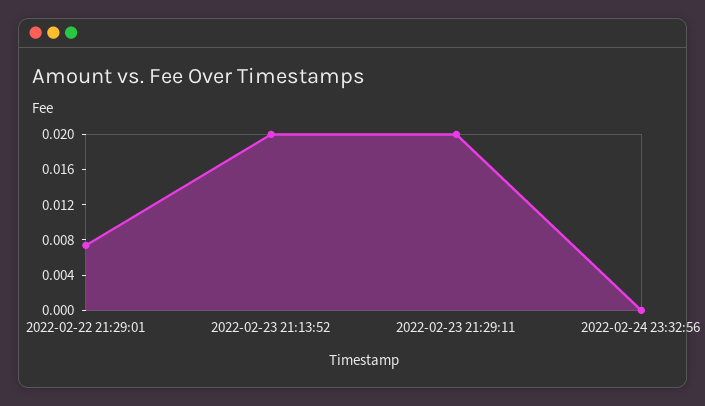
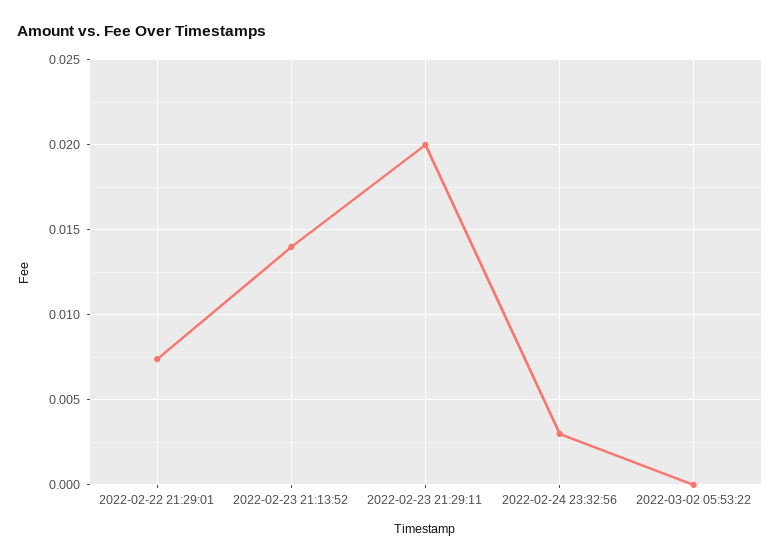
2022-02-23 21:13:52: 0.02 -> 0.014
2022-02-24 23:32:56: 0 -> 0.003
2022-03-02 05:53:22: none -> 0

